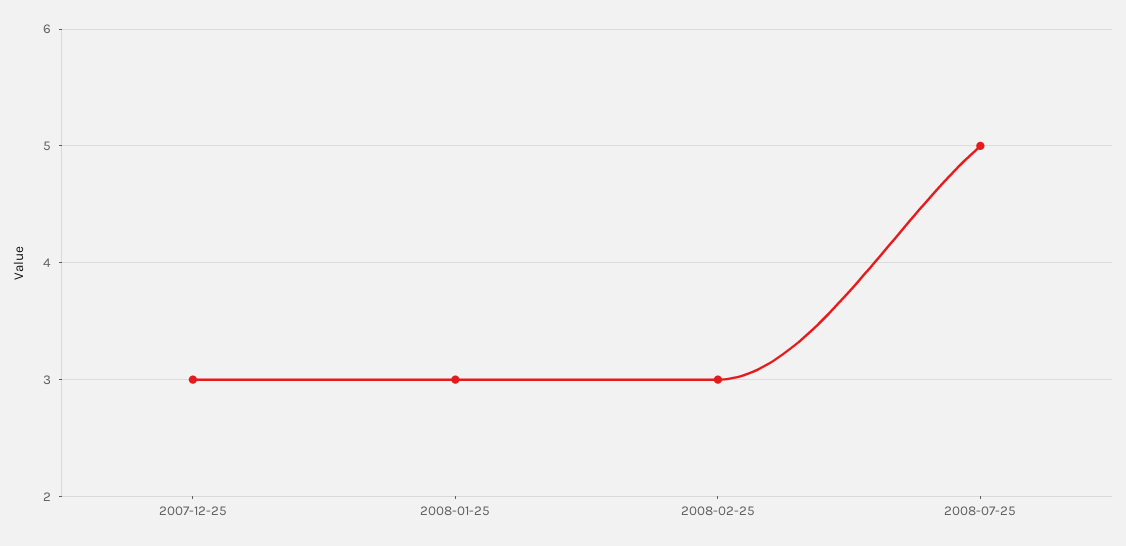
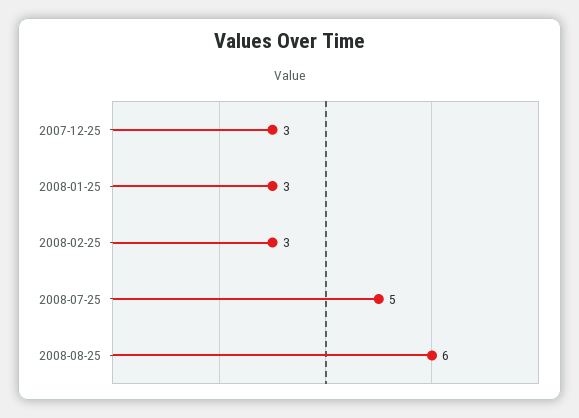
2008-08-25: none -> 6

